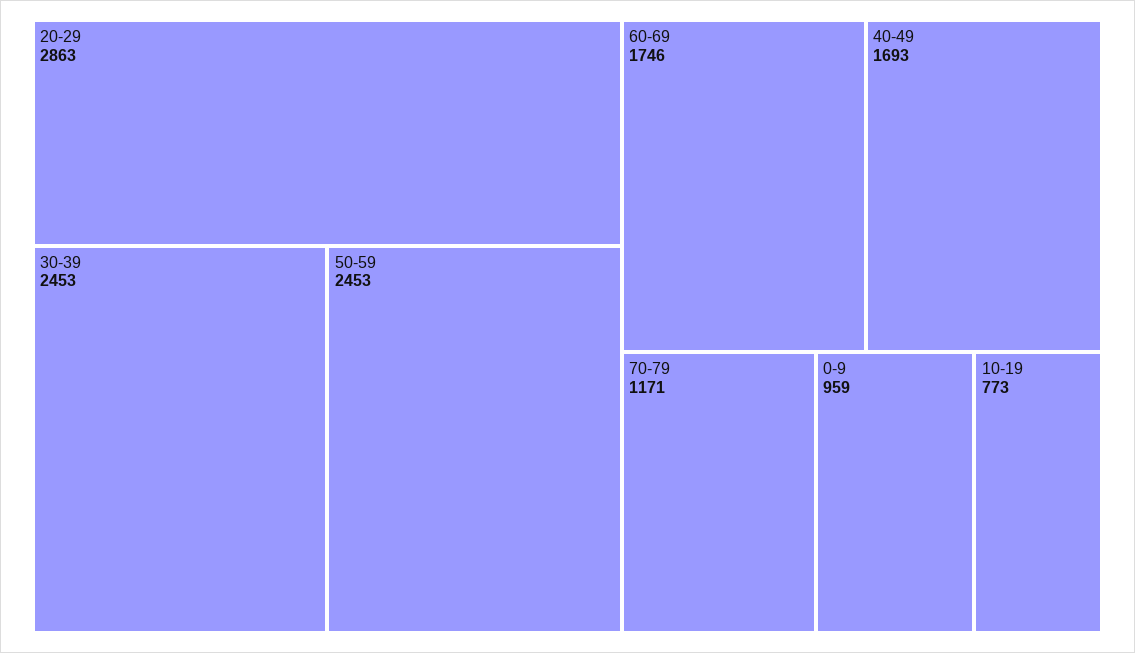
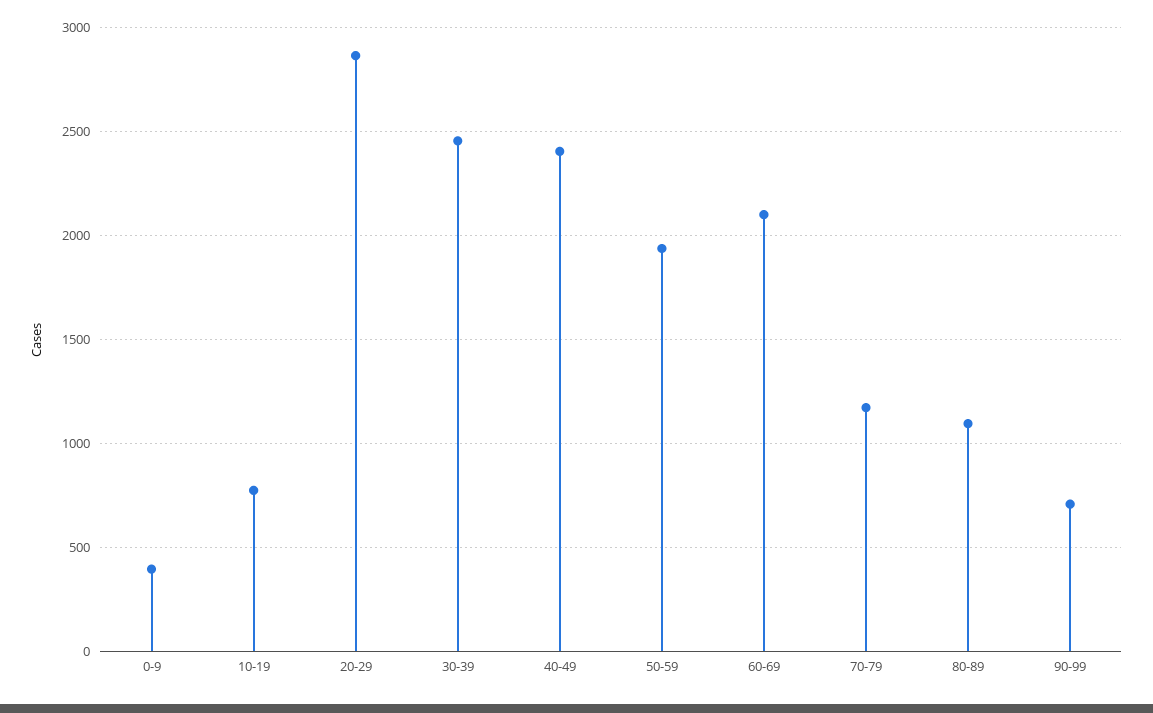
50-59: 2453 -> 1950
60-69: 1746 -> 2100
40-49: 1693 -> 2400
0-9: 959 -> 400
80-89: none -> 1100
90-99: none -> 700

